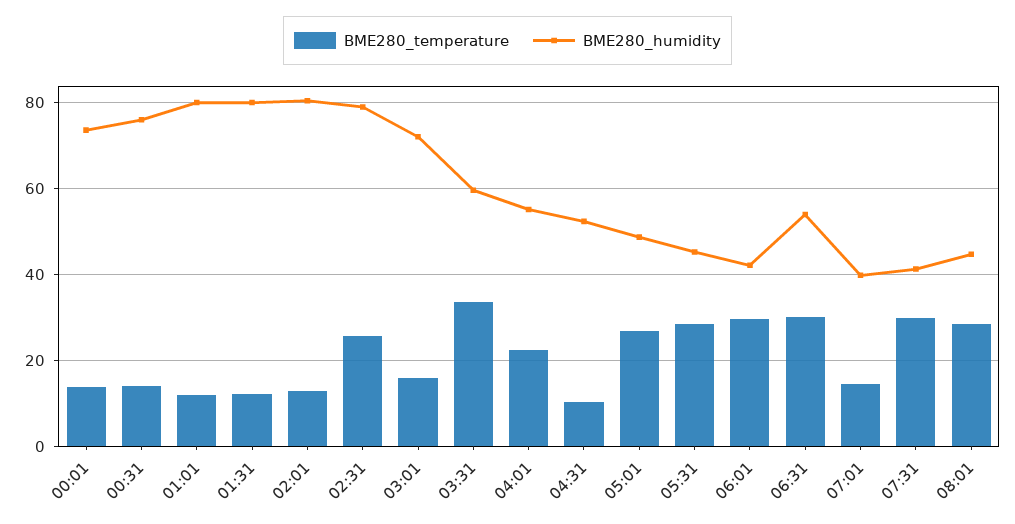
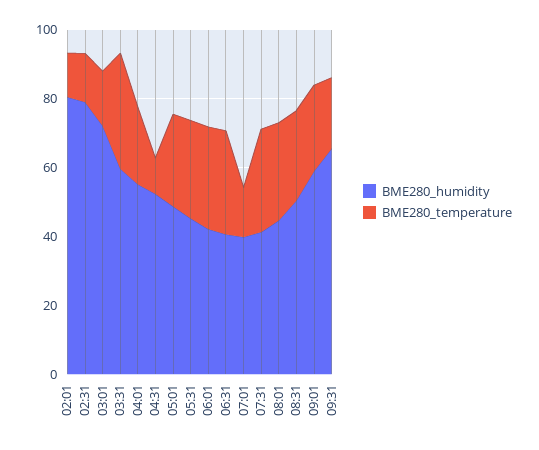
BME280_temperature, 00:01: 14 -> none
BME280_humidity, 00:01: 74 -> none
BME280_temperature, 00:31: 14 -> none
BME280_humidity, 00:31: 76 -> none
BME280_temperature, 01:01: 12 -> none
BME280_humidity, 01:01: 80 -> none
BME280_temperature, 01:31: 12 -> none
BME280_humidity, 01:31: 80 -> none
BME280_temperature, 02:31: 26 -> 15
BME280_humidity, 06:31: 54 -> 40
BME280_humidity, 08:31: none -> 50
BME280_temperature, 08:31: none -> 25
BME280_humidity, 09:01: none -> 60
BME280_temperature, 09:01: none -> 25
BME280_humidity, 09:31: none -> 65
BME280_temperature, 09:31: none -> 20

